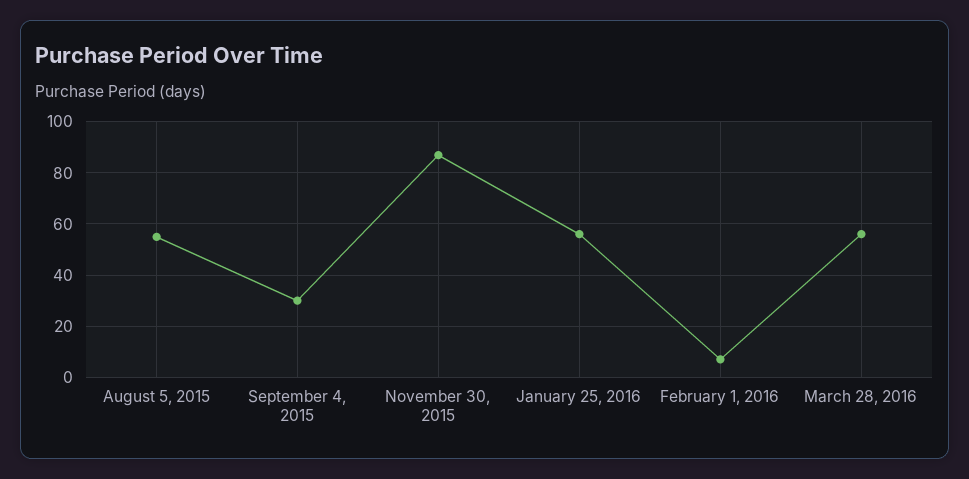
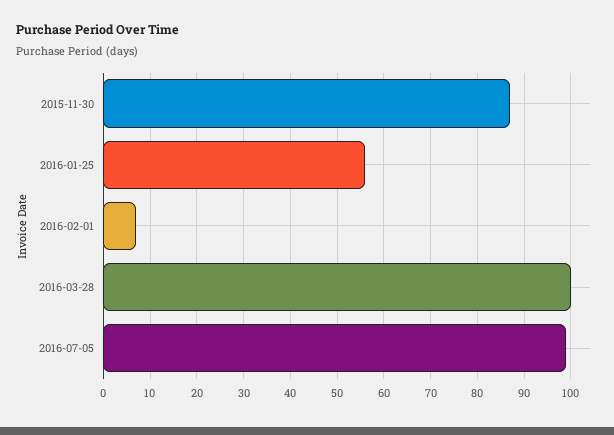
August 5, 2015: 55 -> none
September 4, 2015: 30 -> none
March 28, 2016: 55 -> 100
2016-07-05: none -> 100

